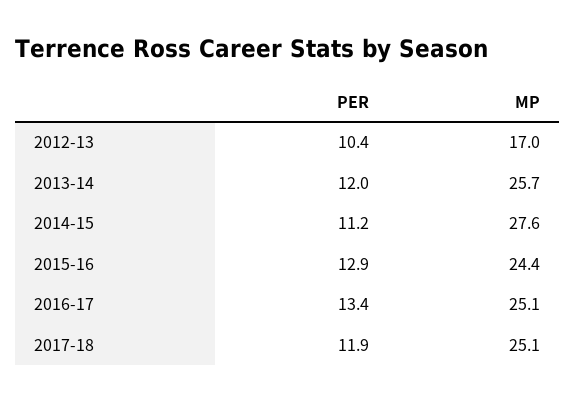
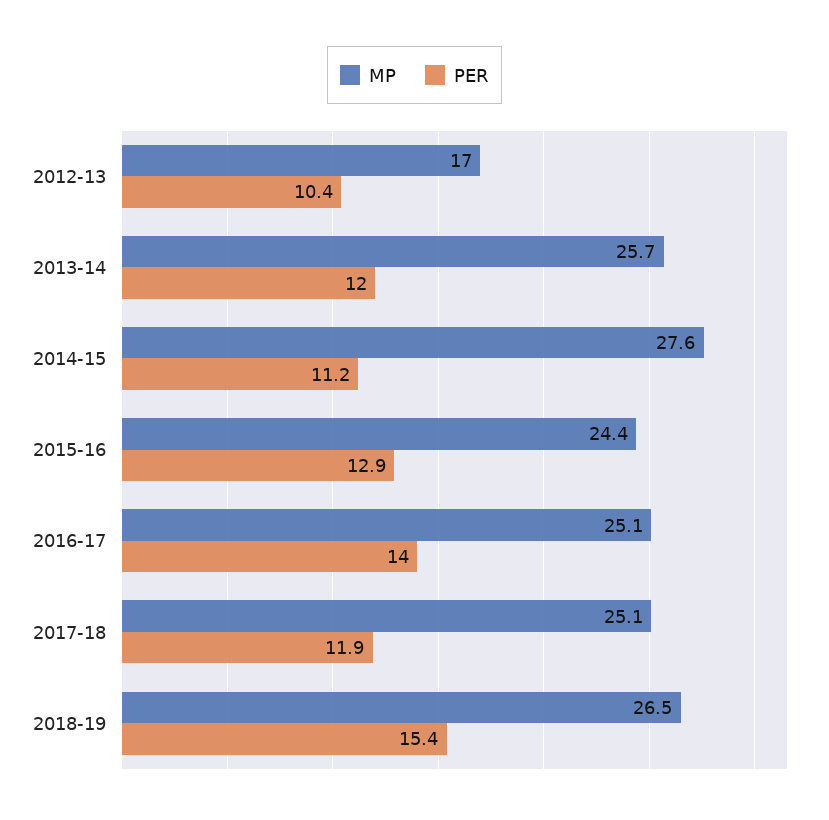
PER, 2016-17: 13.4 -> 14
MP, 2018-19: none -> 26.5
PER, 2018-19: none -> 15.4

